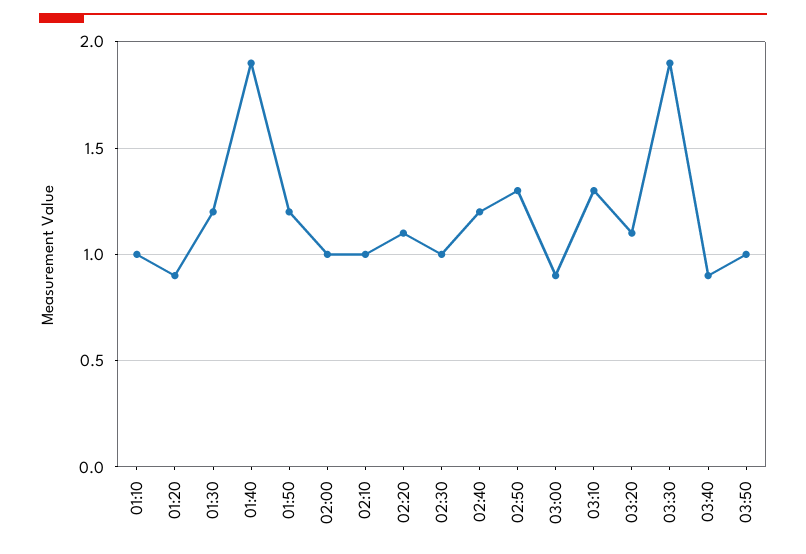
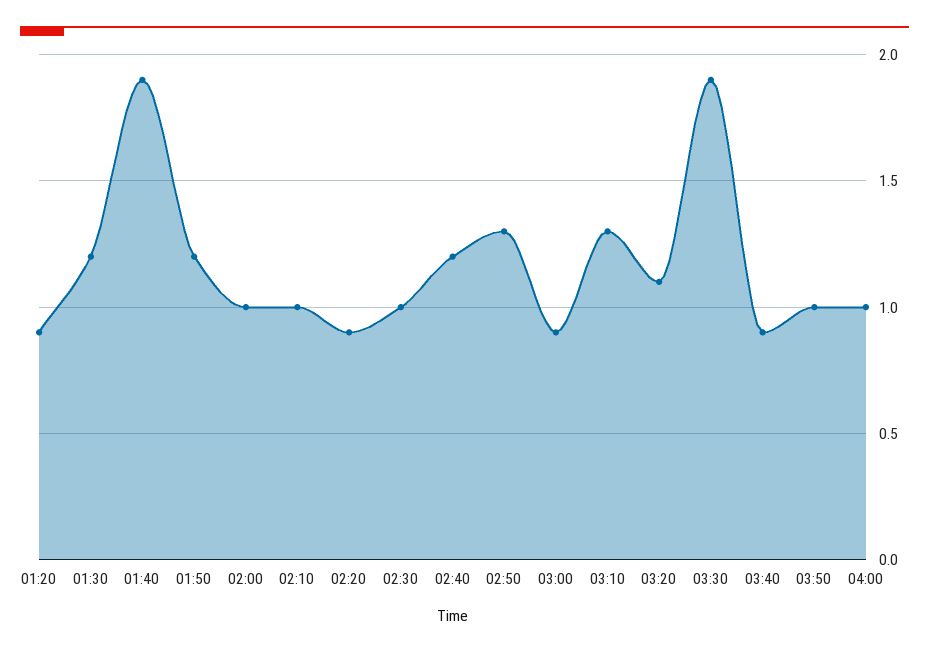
01:10: 1 -> none
02:20: 1.1 -> 0.9
04:00: none -> 1

